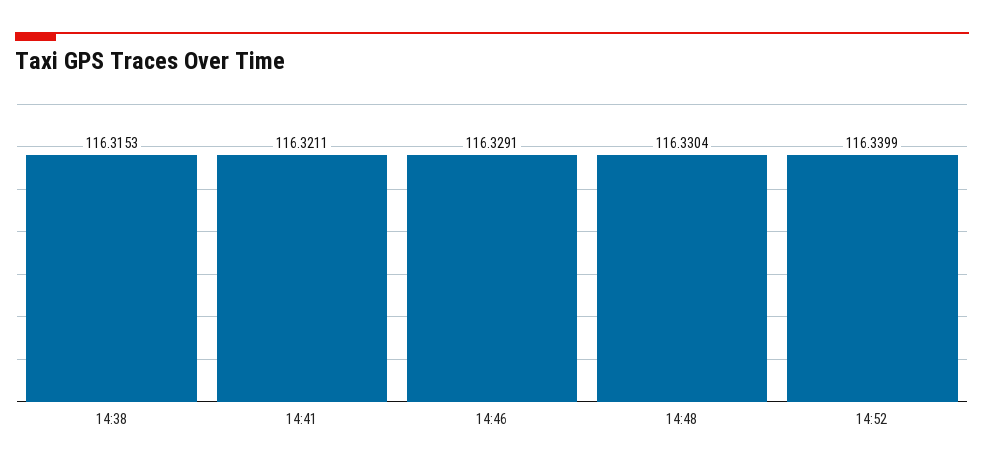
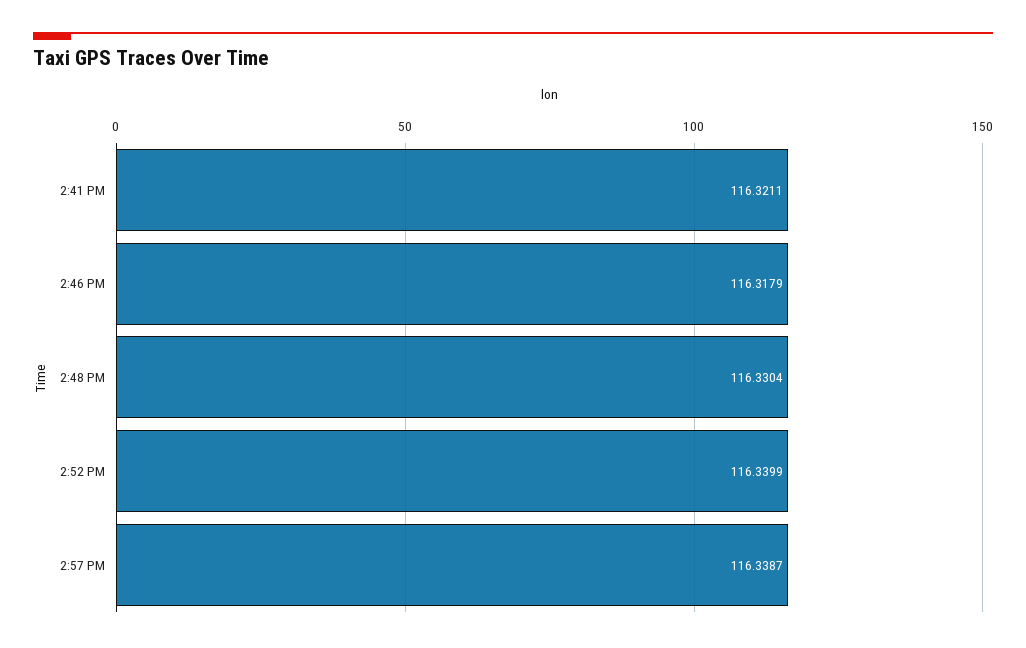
14:38: 116.3153 -> none
14:46: 116.3291 -> 116.3179
2:57 PM: none -> 116.3387

